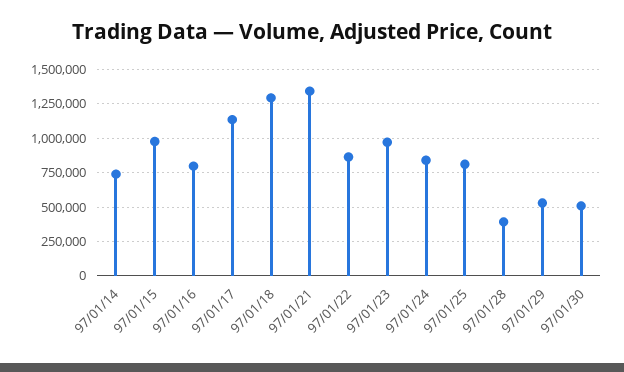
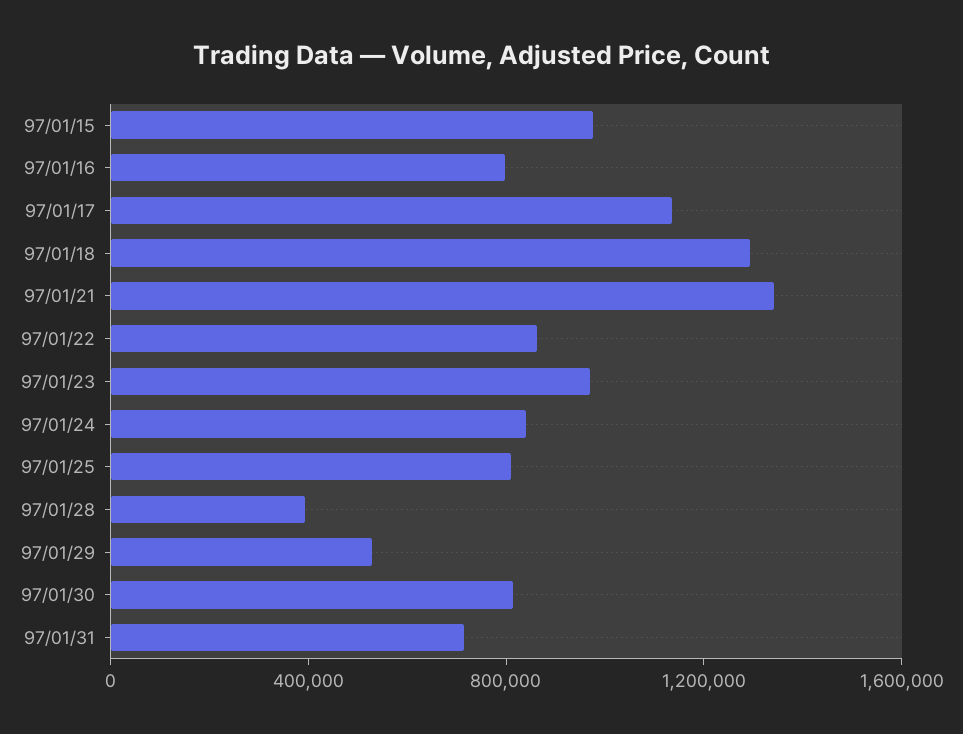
97/01/14: 750000 -> none
97/01/30: 500000 -> 800000
97/01/31: none -> 700000

